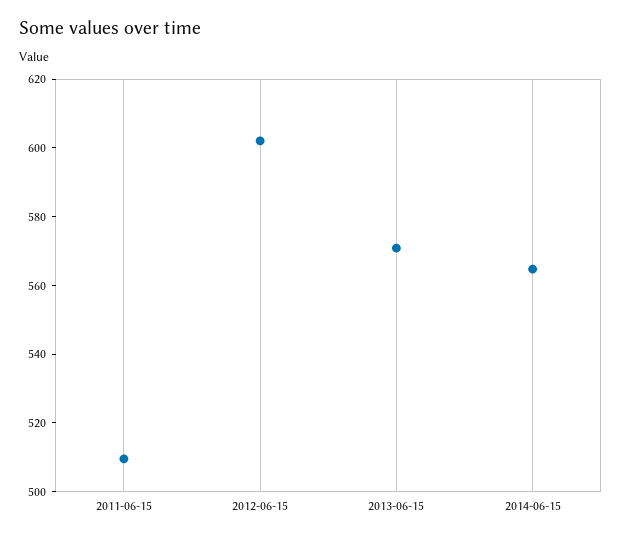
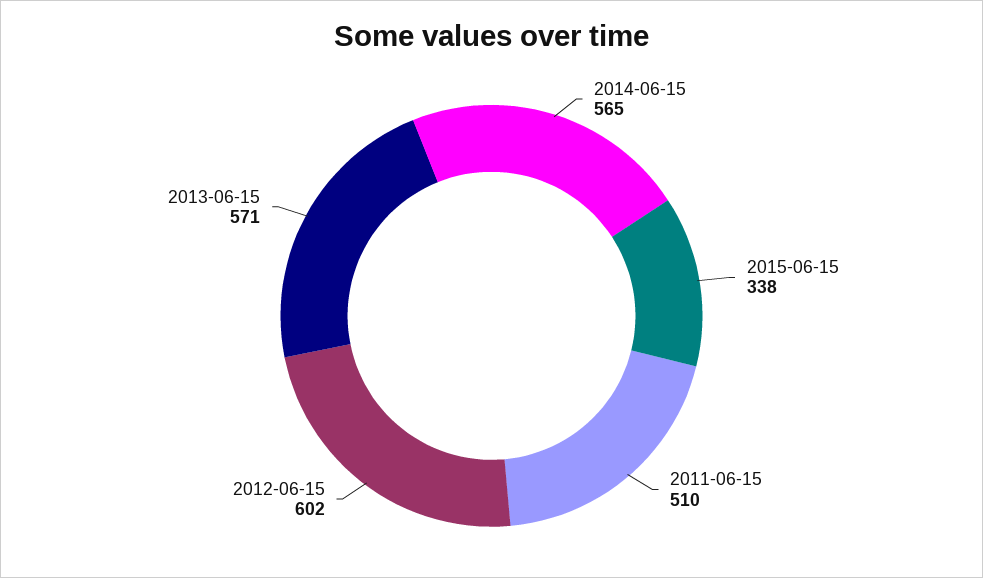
2015-06-15: none -> 338

